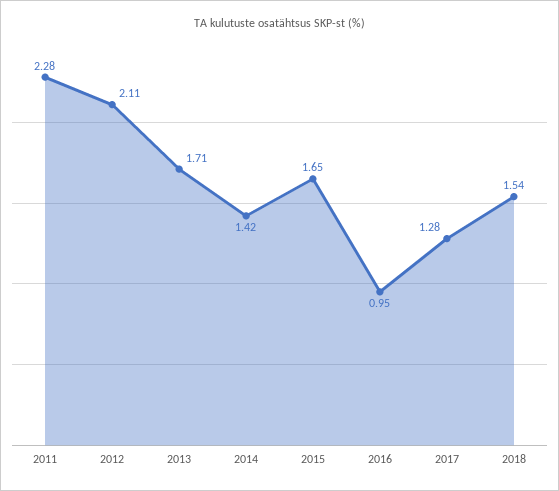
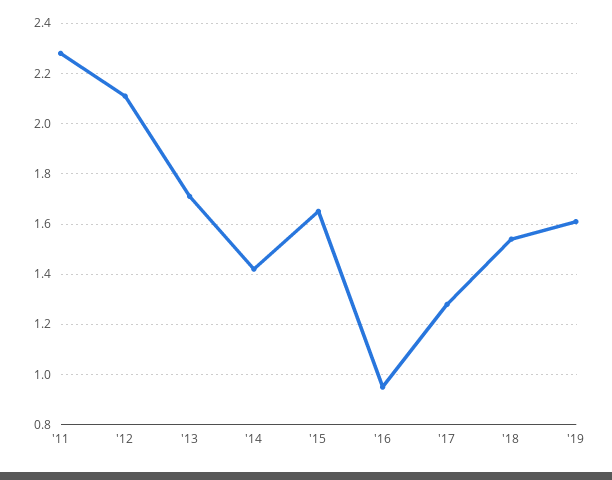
'19: none -> 1.6

